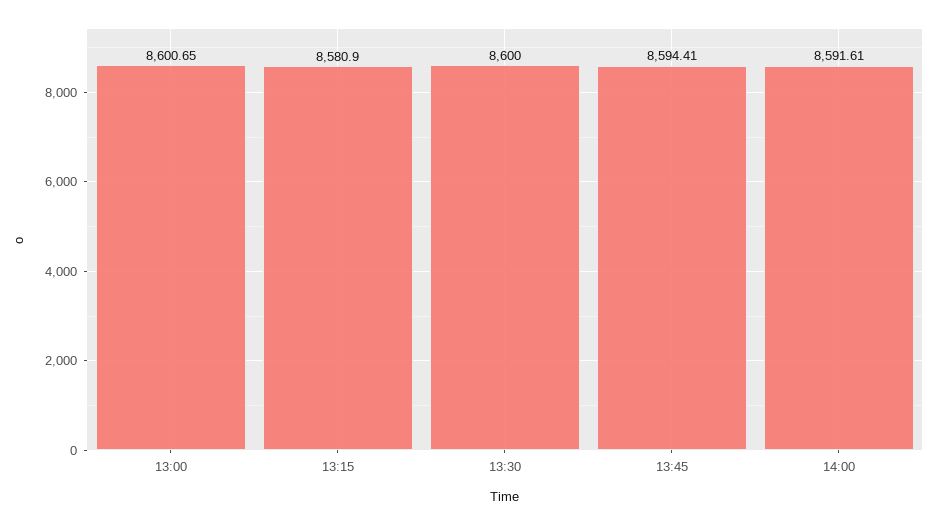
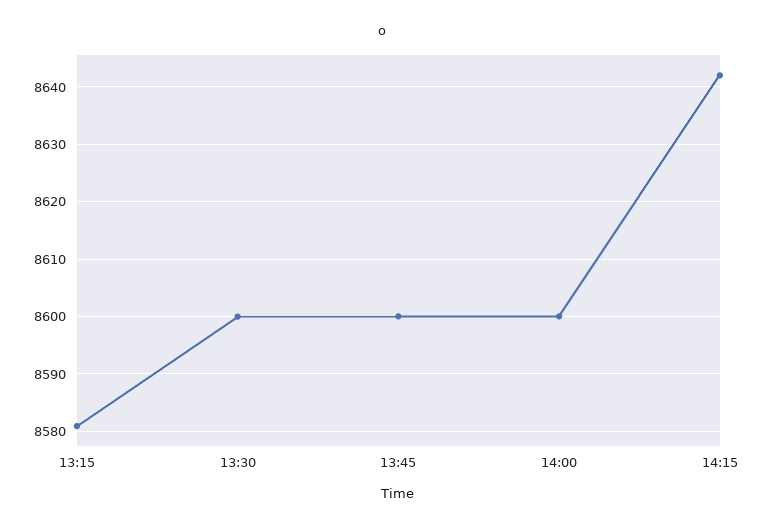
13:00: 8600.65 -> none
13:45: 8594.41 -> 8600
14:00: 8591.61 -> 8600
14:15: none -> 8642

